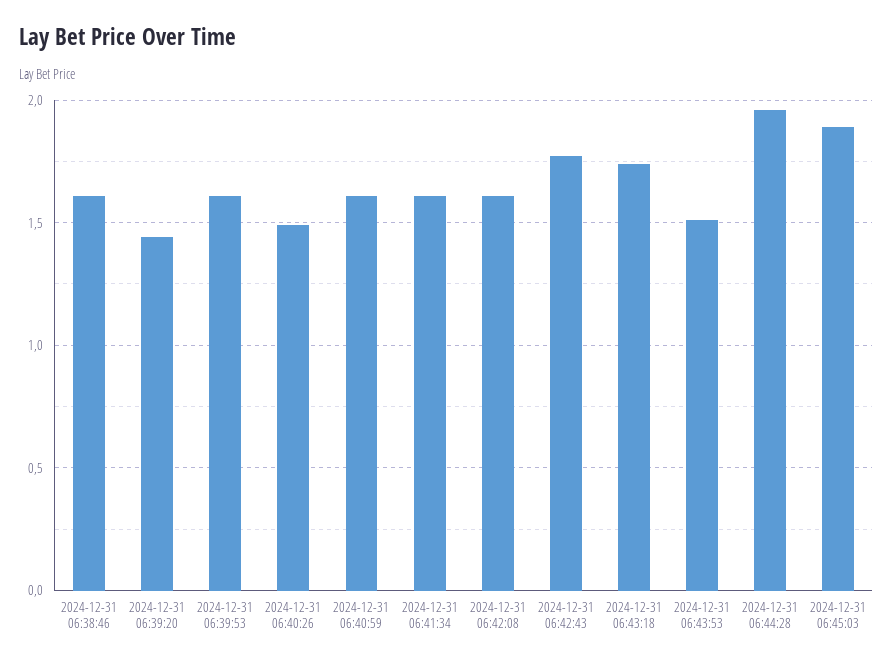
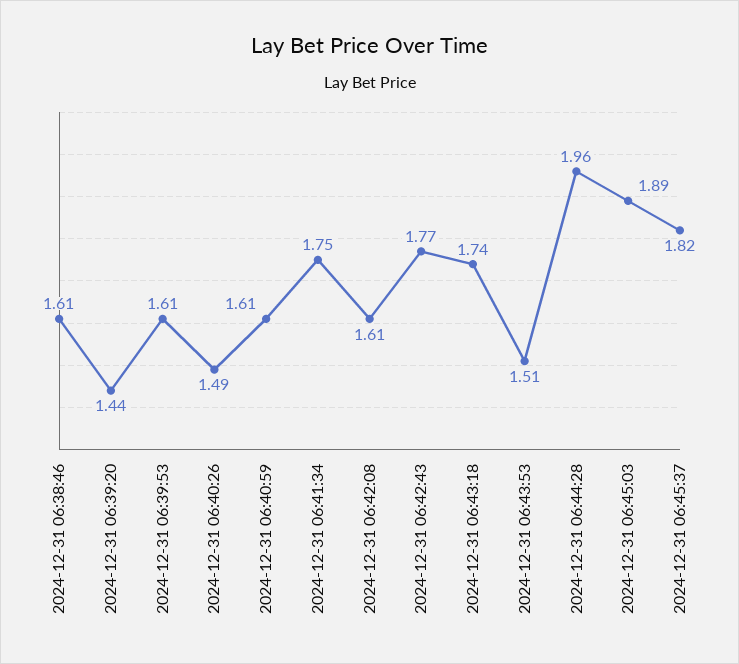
2024-12-31 06:41:34: 1.6 -> 1.75
2024-12-31 06:45:37: none -> 1.82

